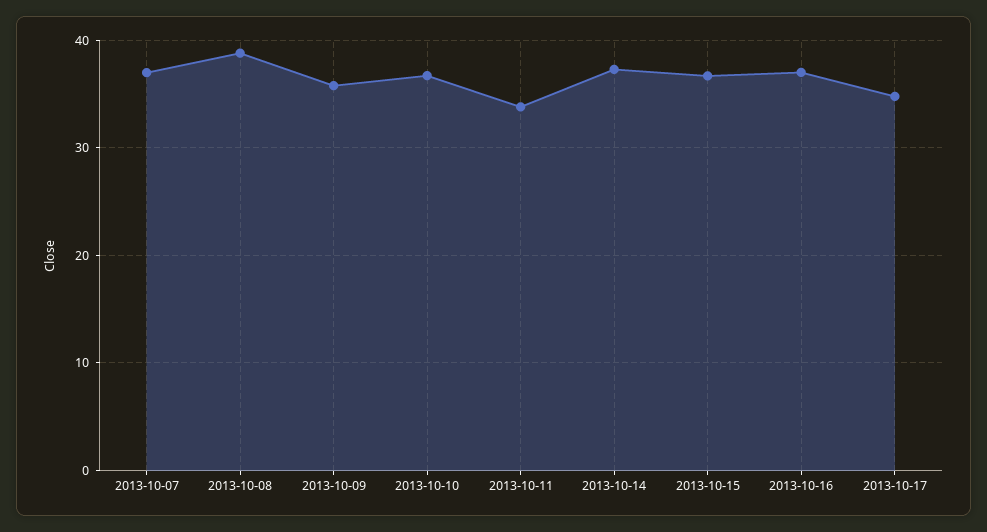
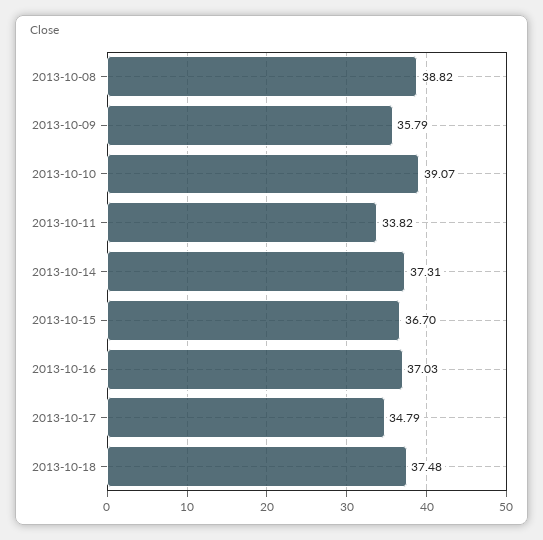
2013-10-07: 37 -> none
2013-10-10: 37 -> 39.07
2013-10-18: none -> 37.48

